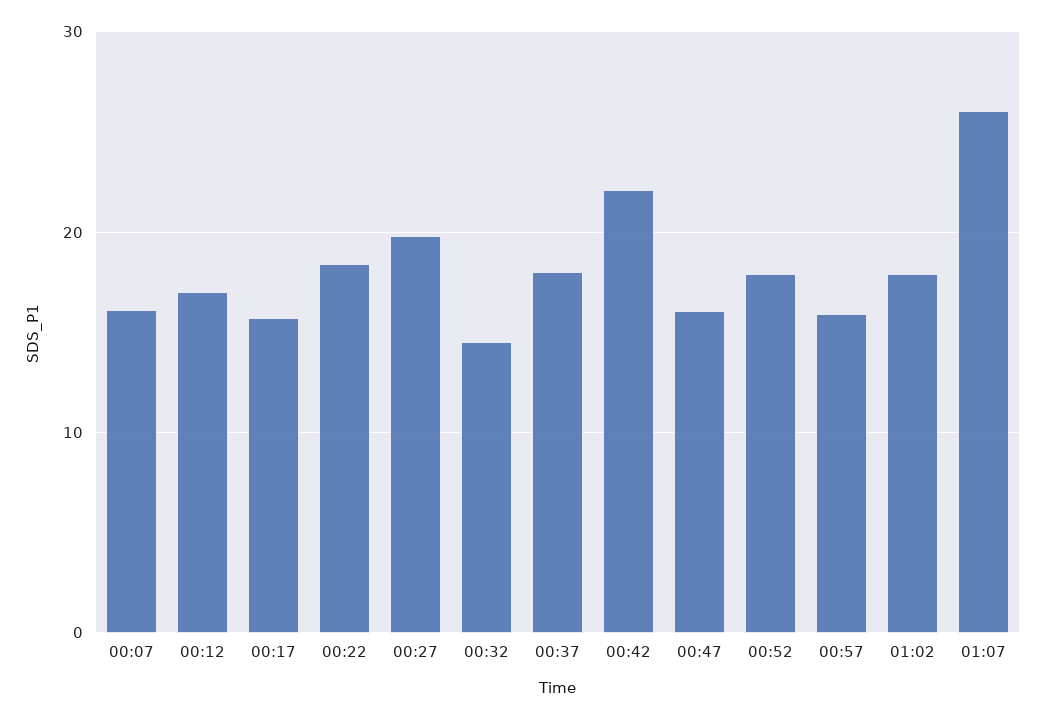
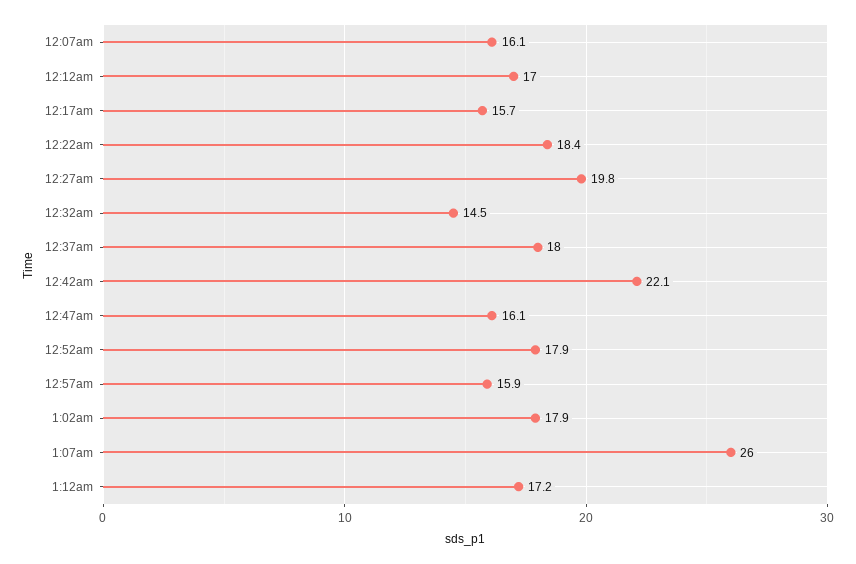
1:12am: none -> 17.2

